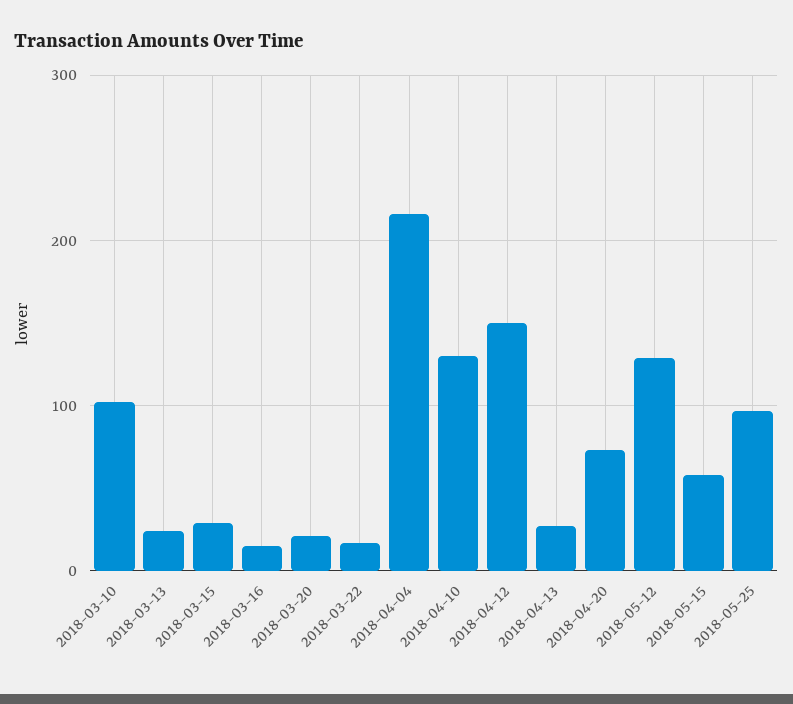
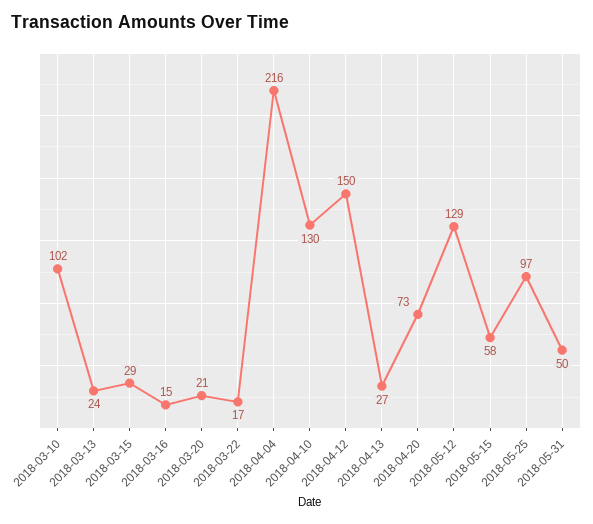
2018-05-31: none -> 50

